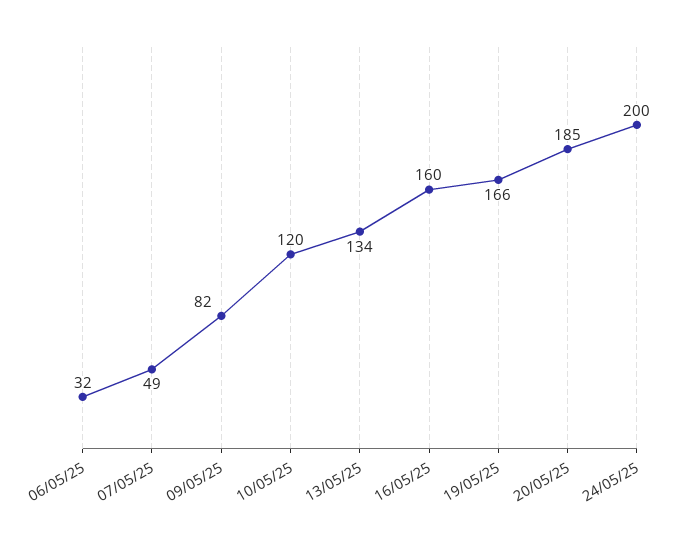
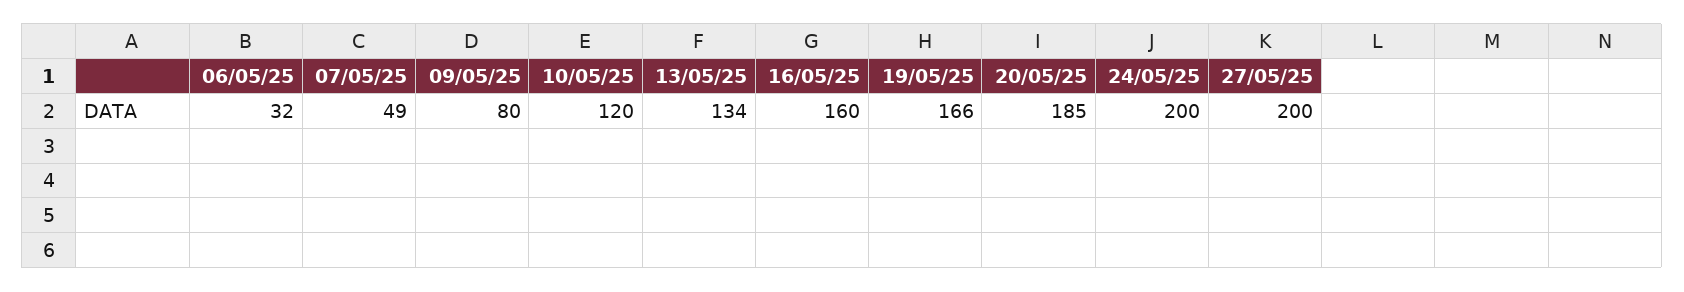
09/05/25: 82 -> 80
27/05/25: none -> 200

